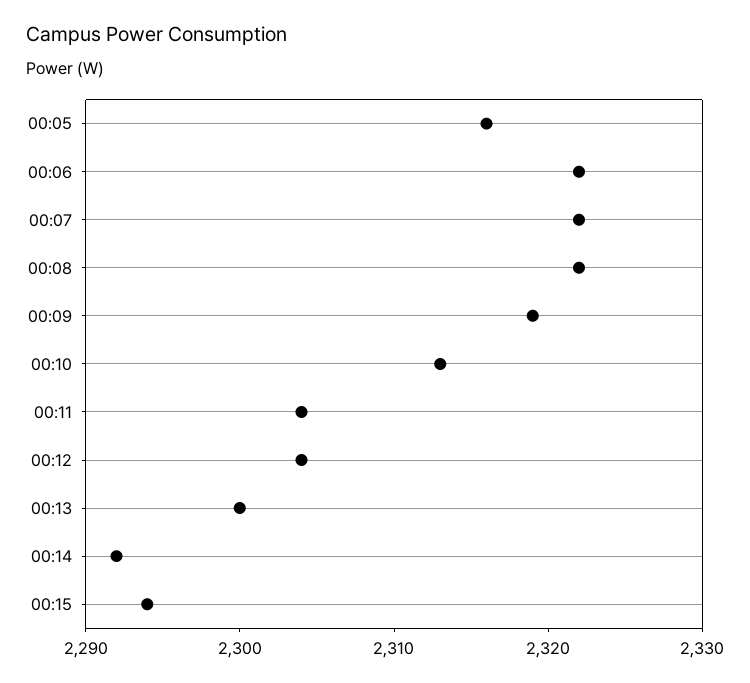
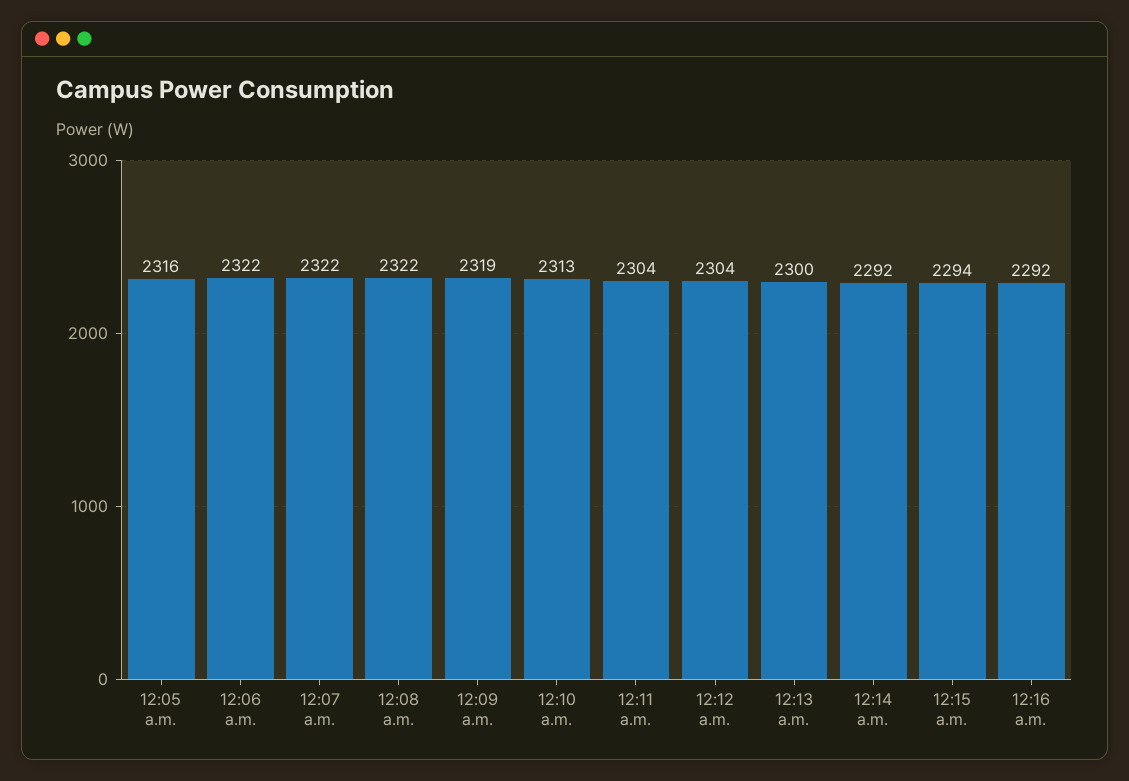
12:16 a.m.: none -> 2292

